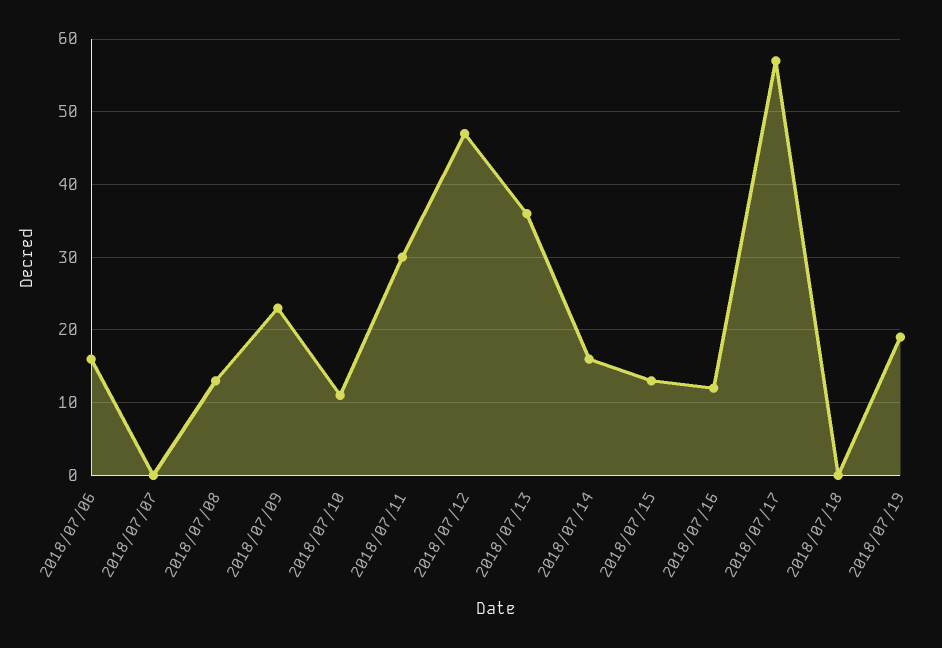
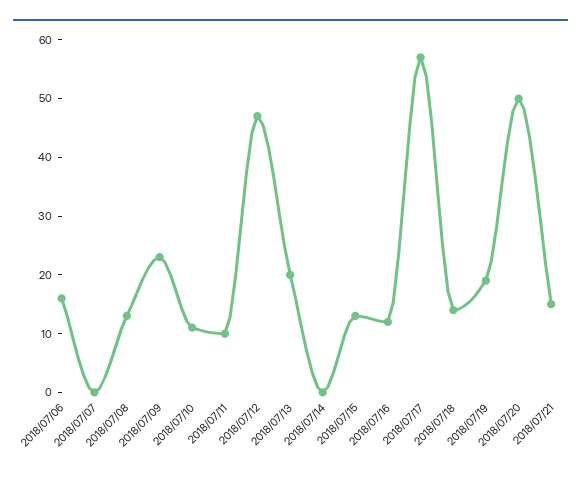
2018/07/11: 30 -> 10
2018/07/13: 36 -> 20
2018/07/14: 16 -> 0
2018/07/18: 0 -> 15
2018/07/20: none -> 50
2018/07/21: none -> 15

